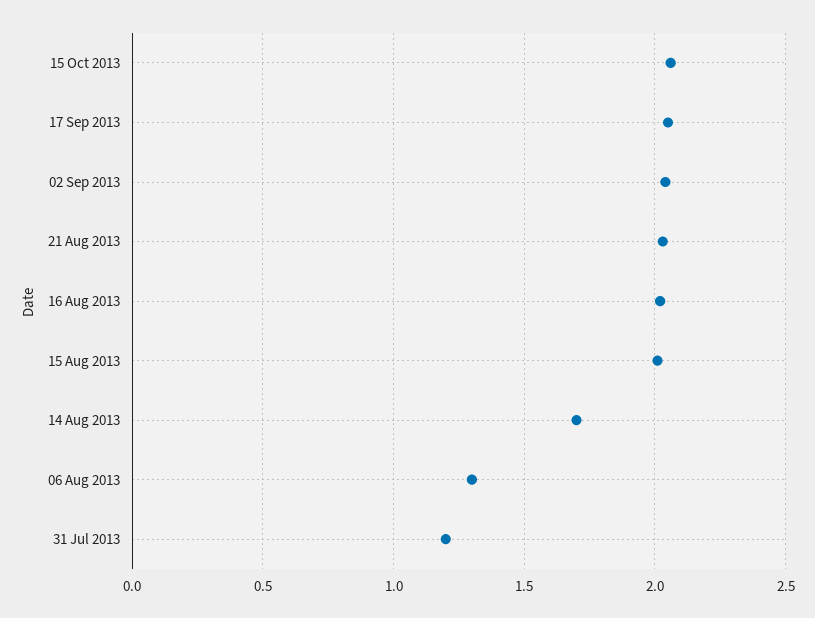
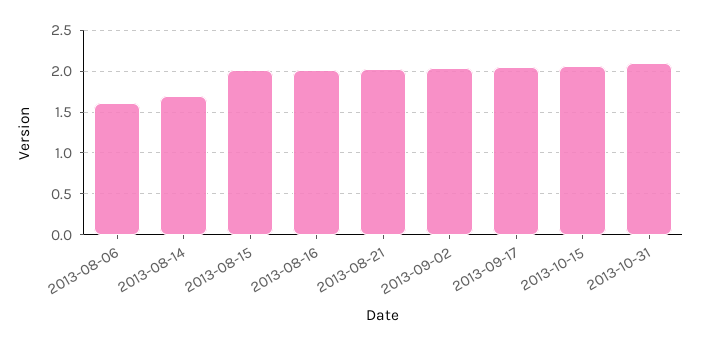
06 Aug 2013: 1.3 -> 1.6
31 Jul 2013: 1.2 -> none
2013-10-31: none -> 2.1

